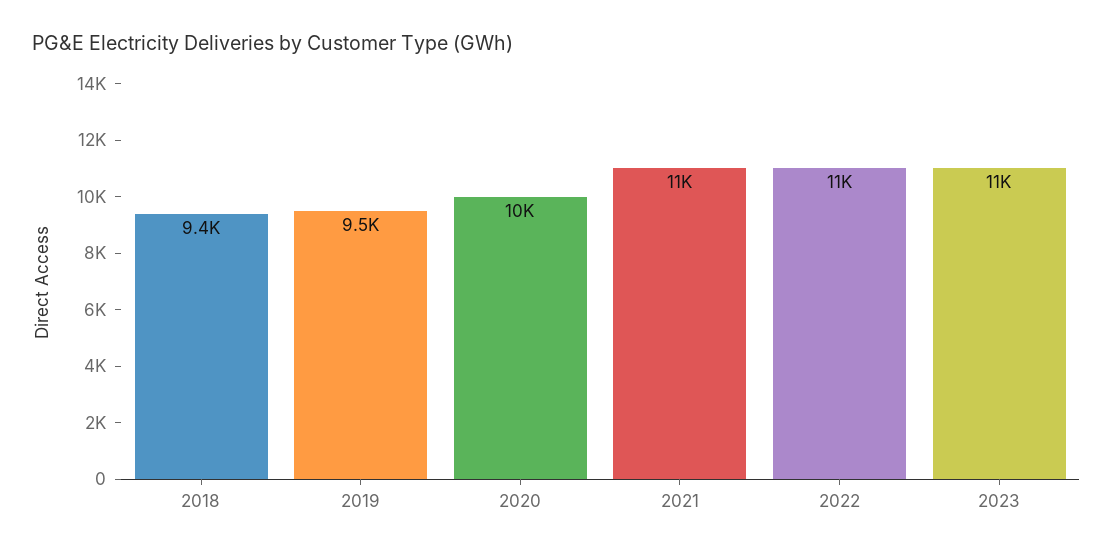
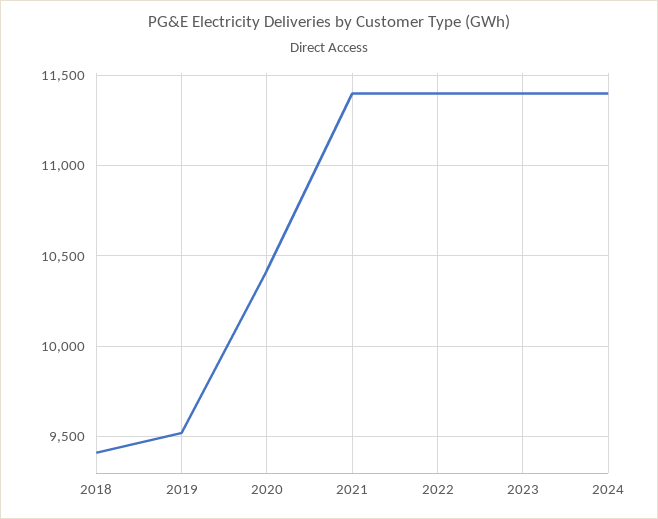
2024: none -> 11400

